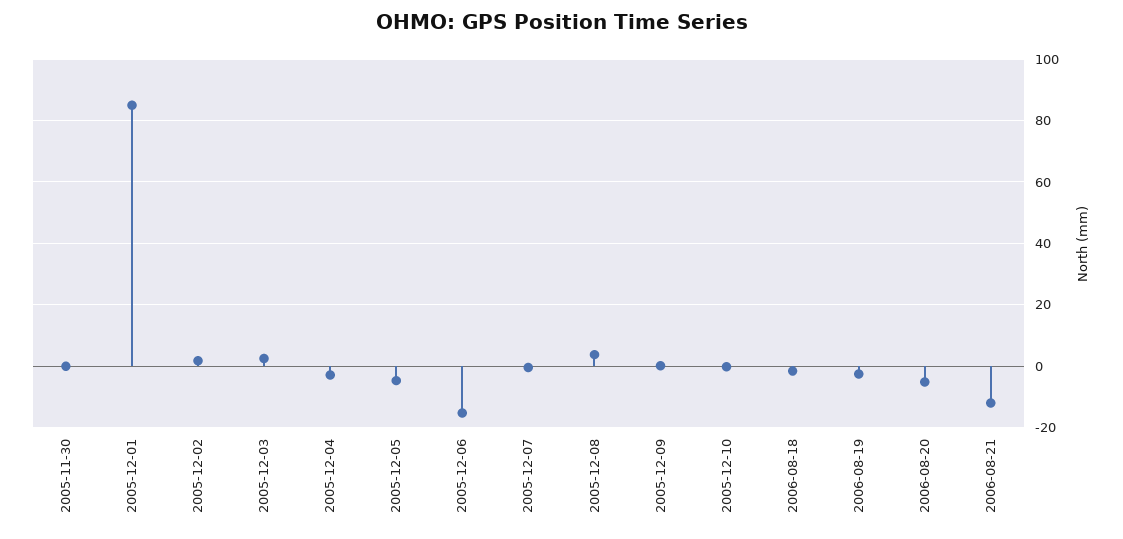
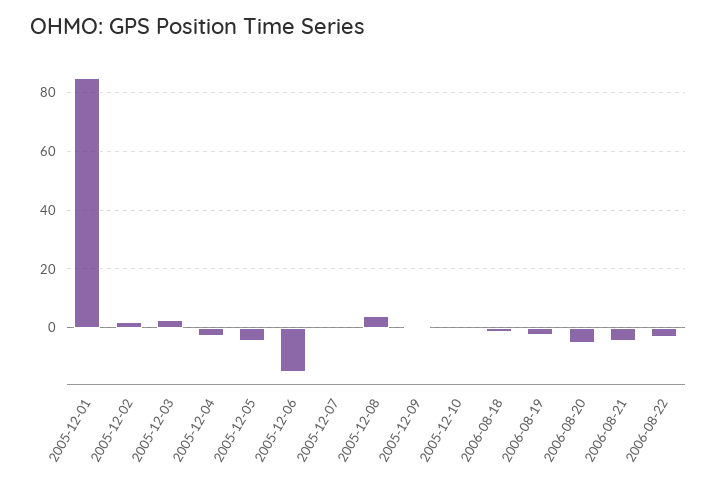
2005-11-30: 0 -> none
2006-08-21: -12 -> -5
2006-08-22: none -> -2.5

